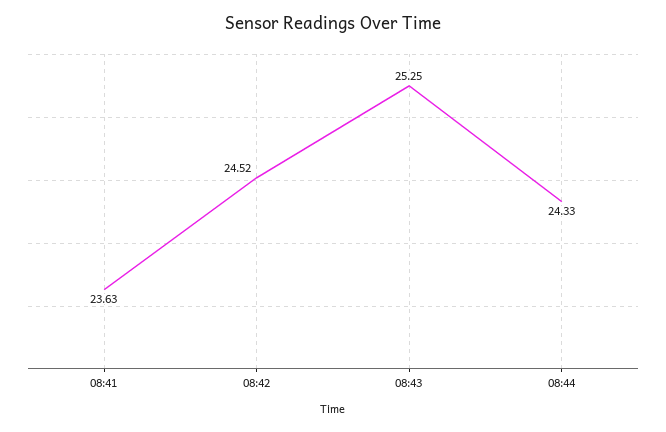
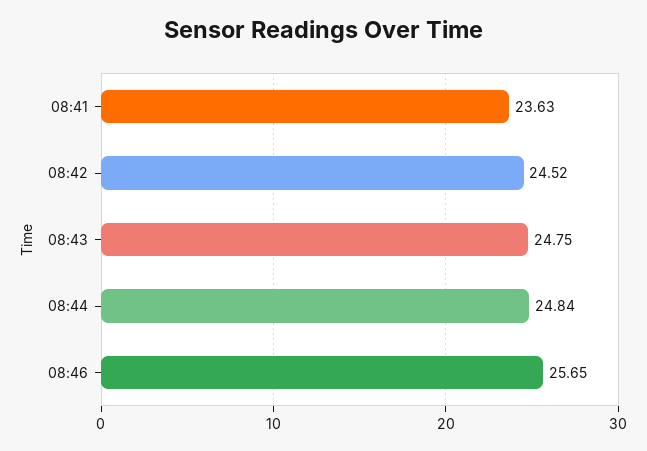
08:43: 25.25 -> 24.75
08:44: 24.33 -> 24.84
08:46: none -> 25.65

